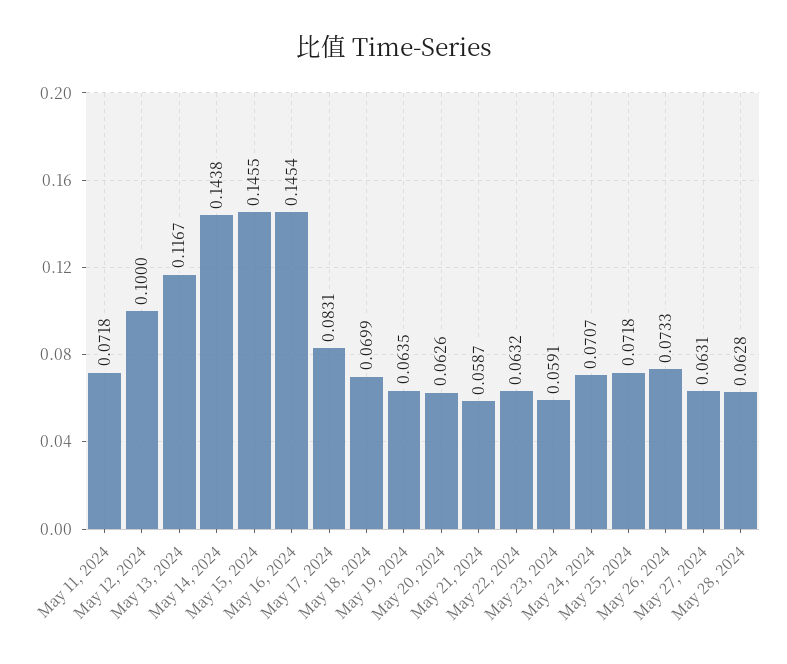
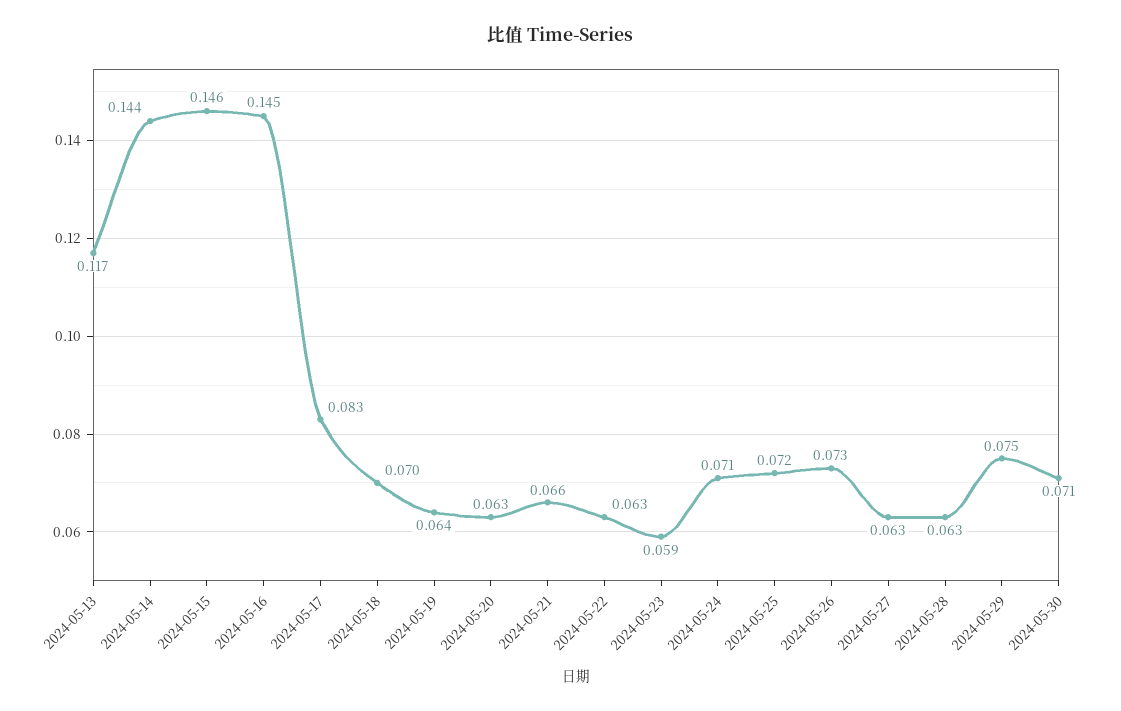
May 11, 2024: 0.0718 -> none
May 12, 2024: 0.1 -> none
May 21, 2024: 0.0587 -> 0.066
2024-05-29: none -> 0.075
2024-05-30: none -> 0.071

